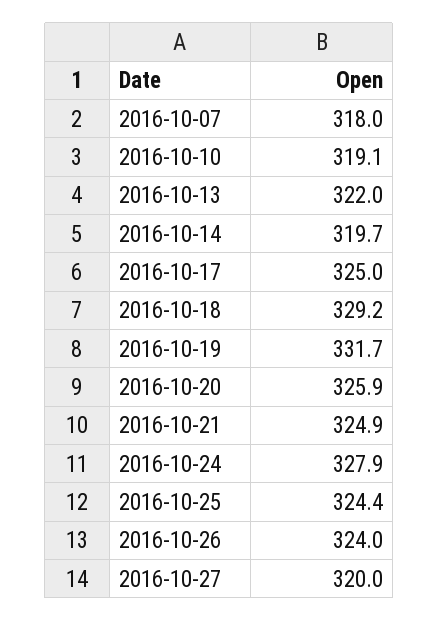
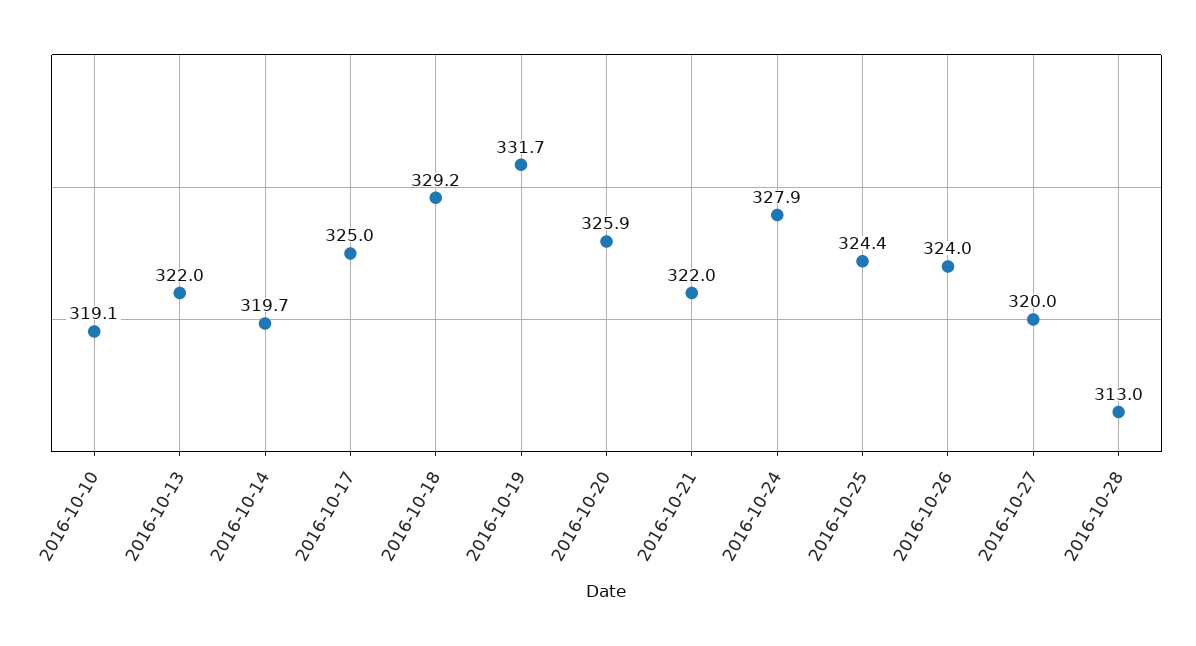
2016-10-07: 318 -> none
2016-10-21: 324.9 -> 322
2016-10-28: none -> 313

